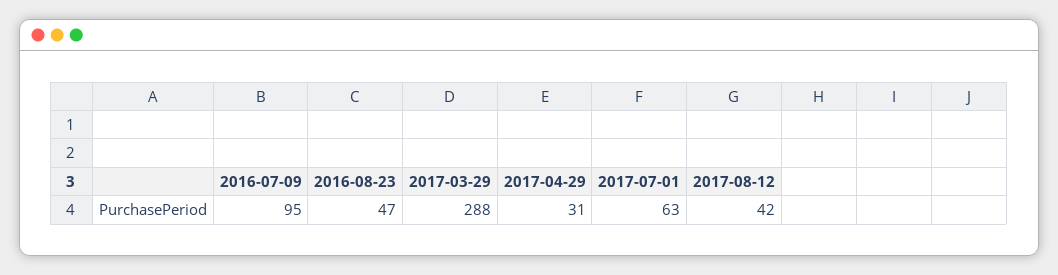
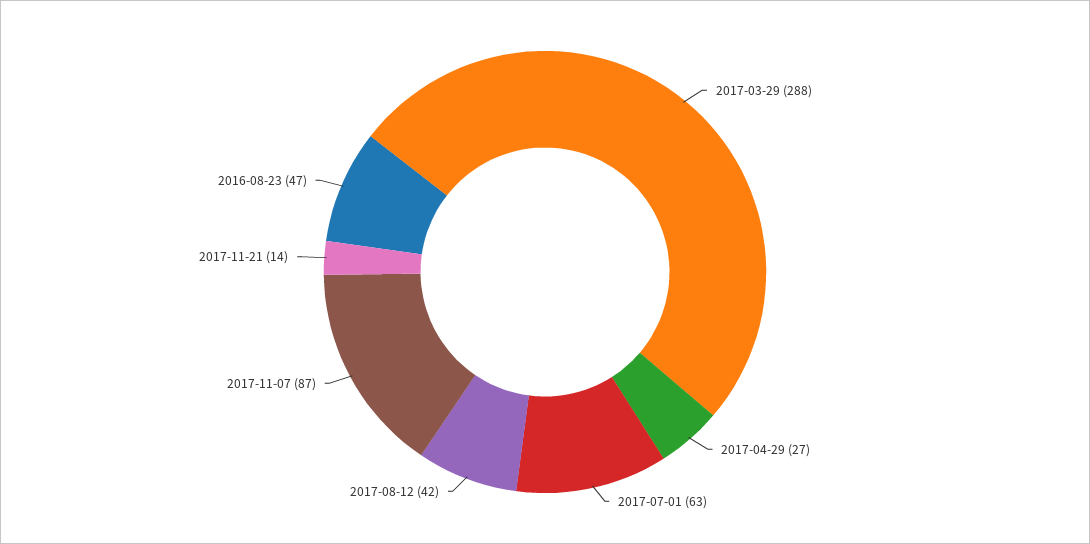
2016-07-09: 95 -> none
2017-04-29: 31 -> 27
2017-11-07: none -> 87
2017-11-21: none -> 14

